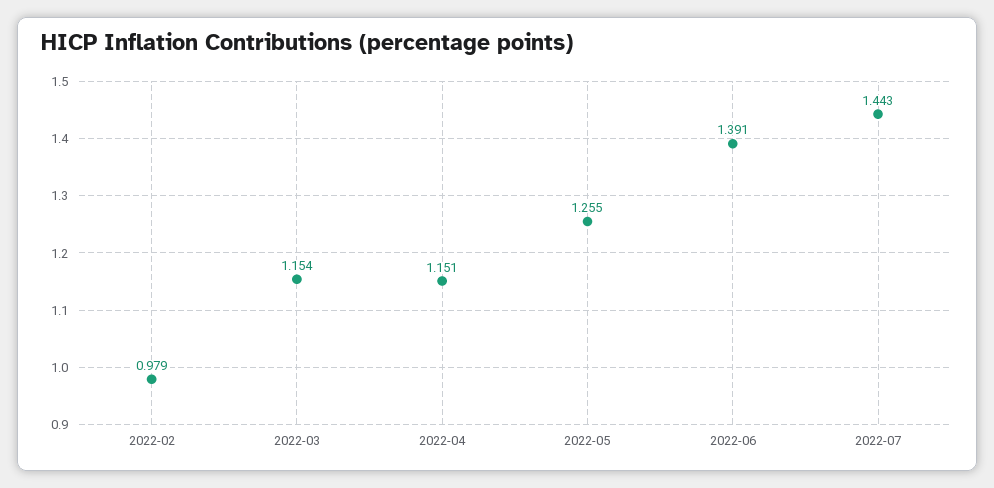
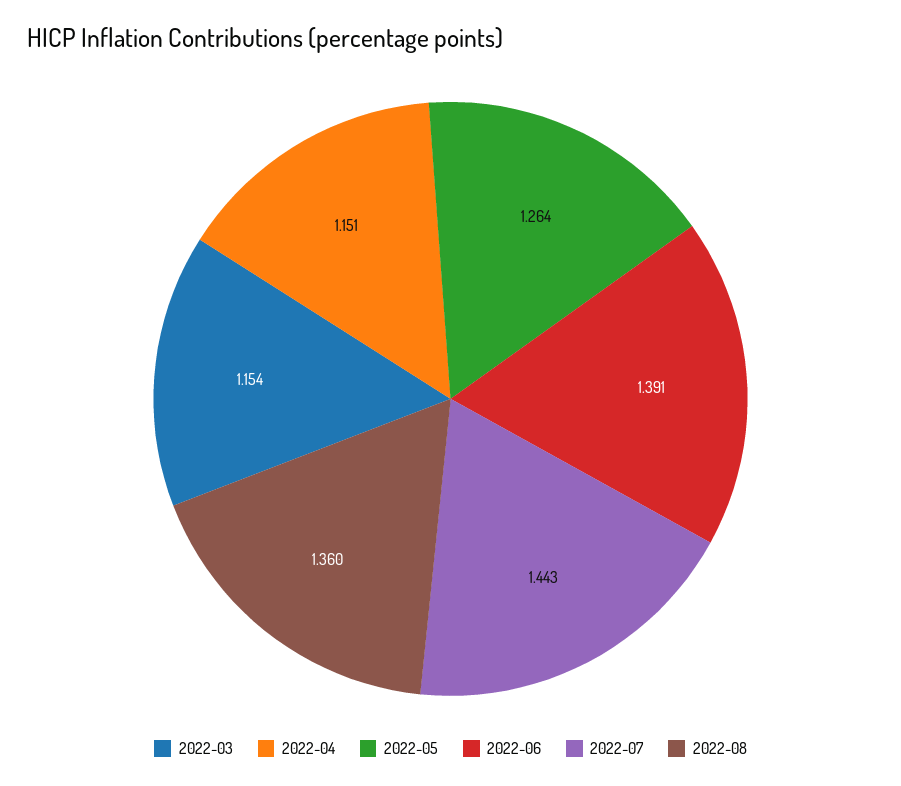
2022-02: 0.979 -> none
2022-05: 1.255 -> 1.264
2022-08: none -> 1.36

